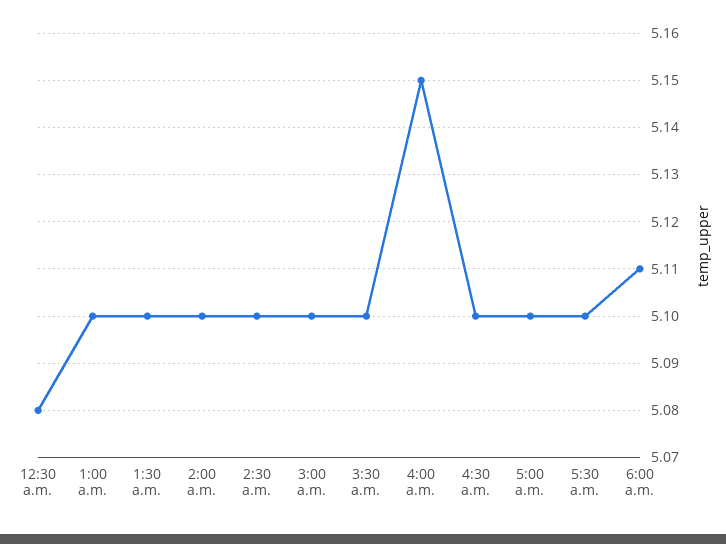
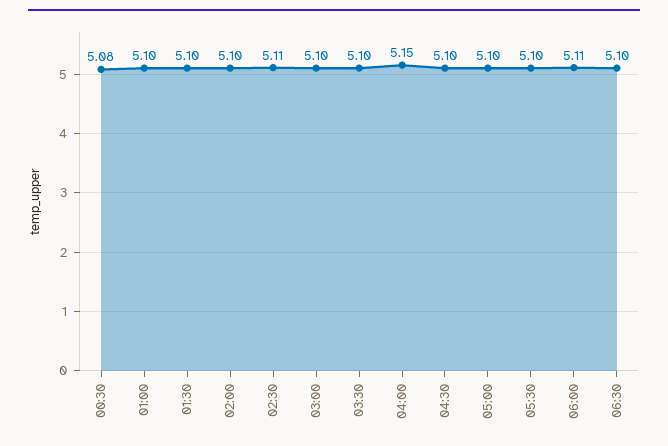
2:30 a.m.: 5.1 -> 5.11
06:30: none -> 5.1

